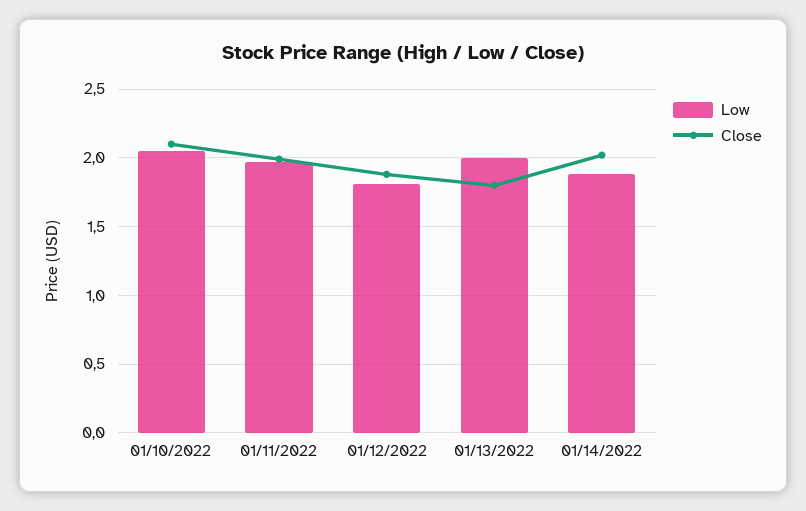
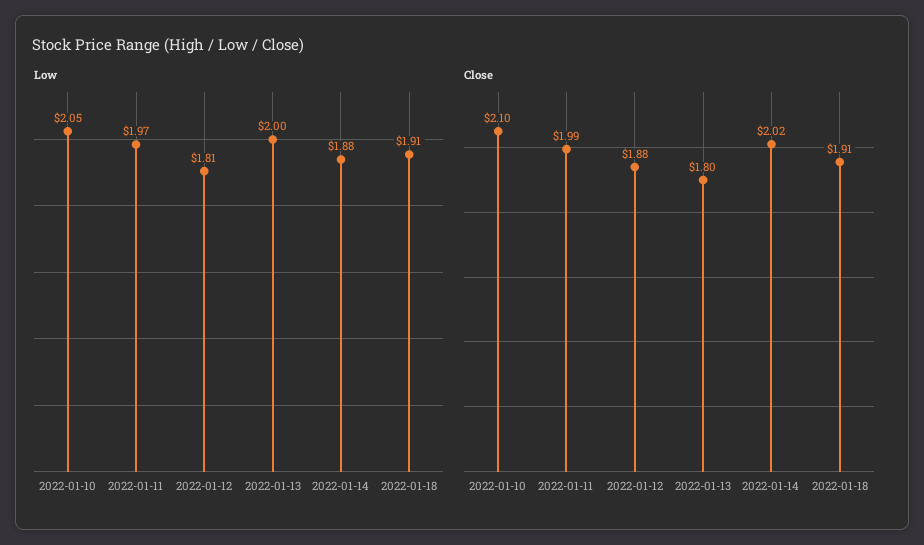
Low, 2022-01-18: none -> 1.91
Close, 2022-01-18: none -> 1.91

